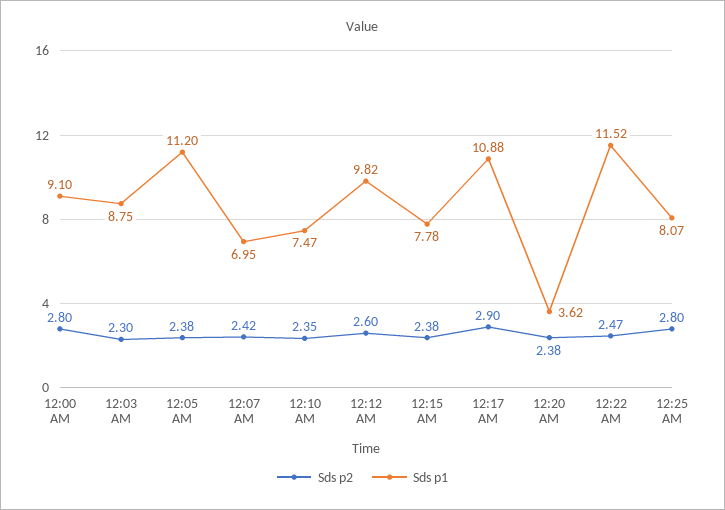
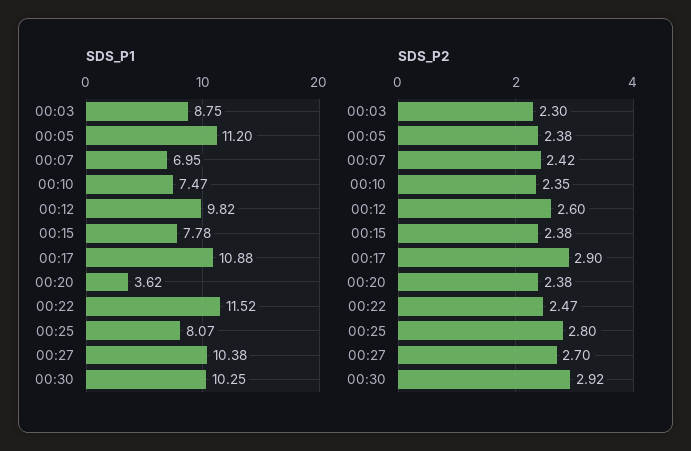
Sds p2, 12:00 AM: 2.8 -> none
Sds p1, 12:00 AM: 9.1 -> none
Sds p1, 00:27: none -> 10.38
Sds p1, 00:30: none -> 10.25
Sds p2, 00:27: none -> 2.7
Sds p2, 00:30: none -> 2.92

